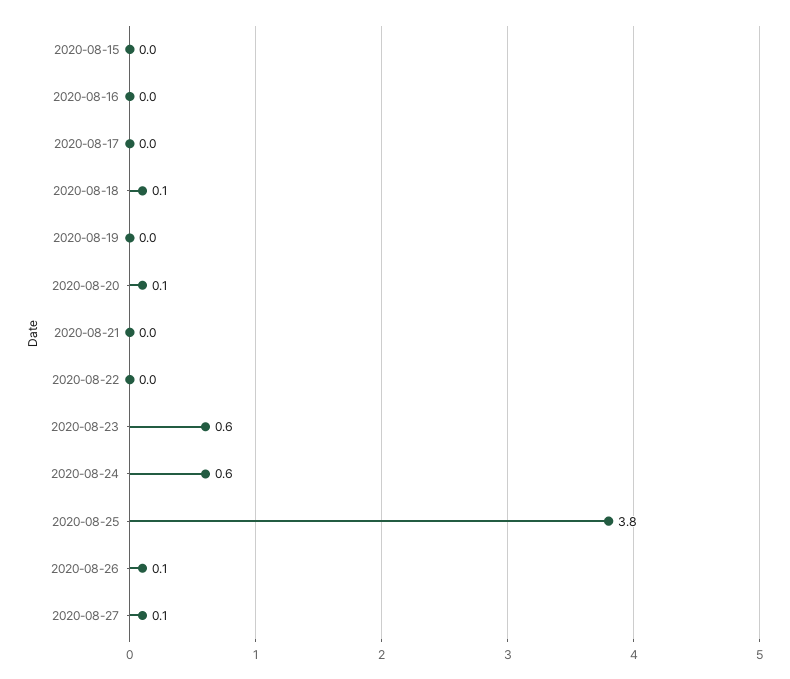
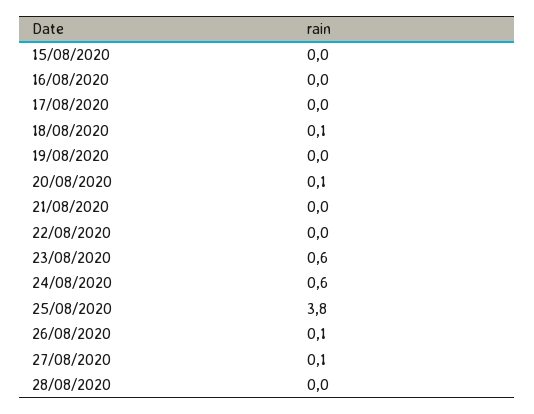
28/08/2020: none -> 0

